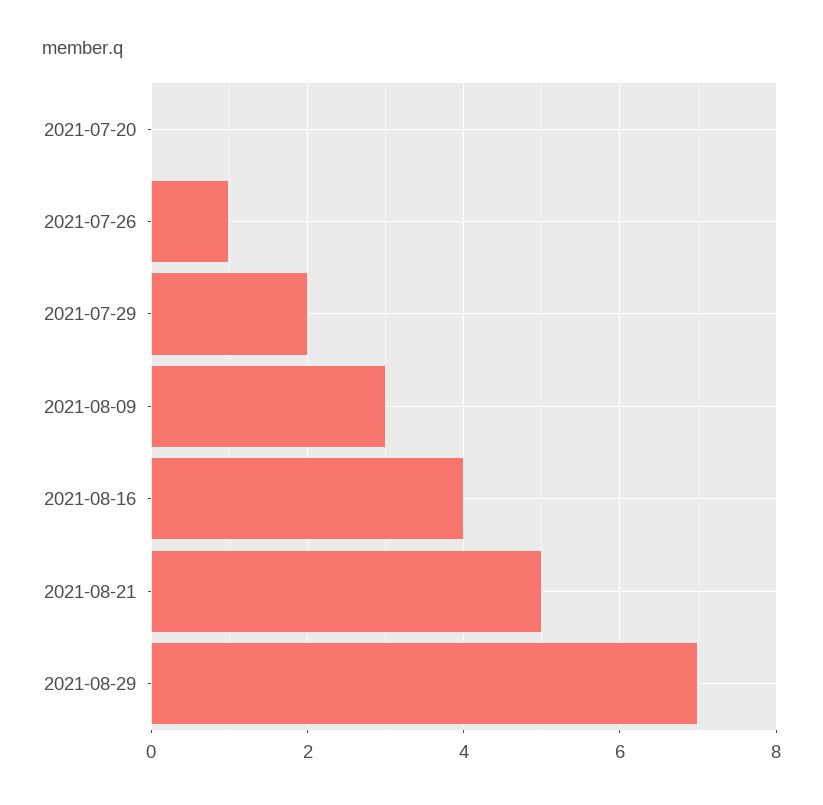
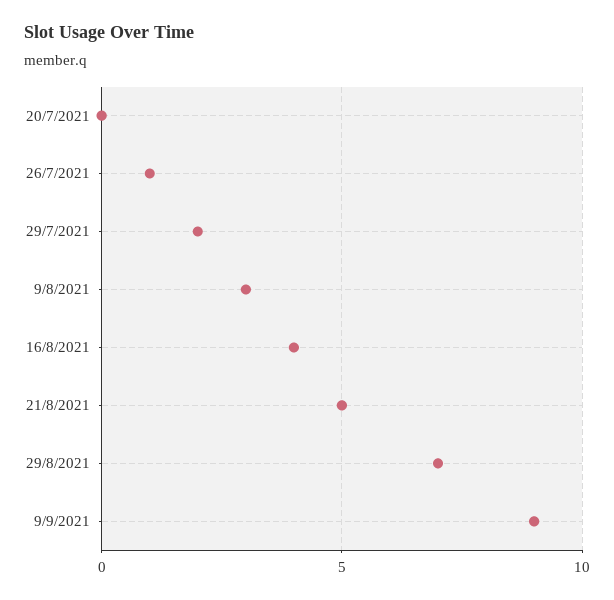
9/9/2021: none -> 9

